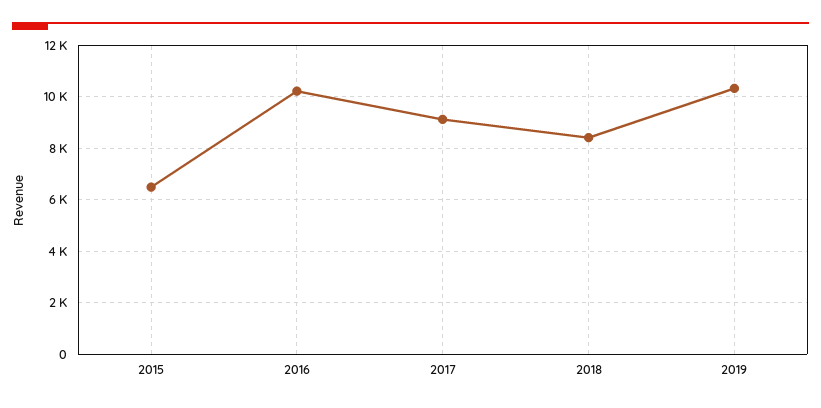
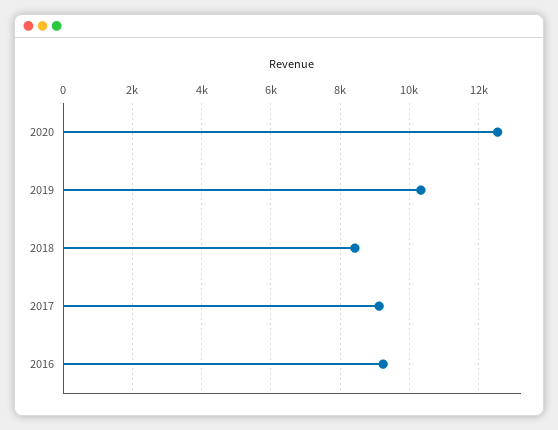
2015: 6500 -> none
2016: 10250 -> 9200
2020: none -> 12600

